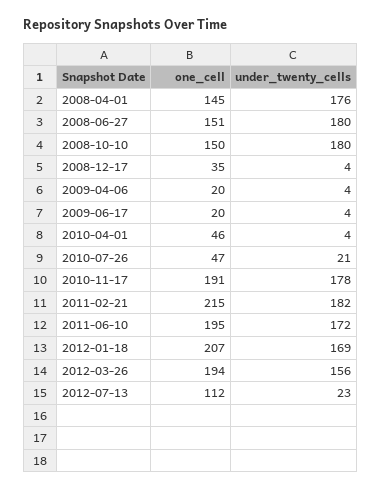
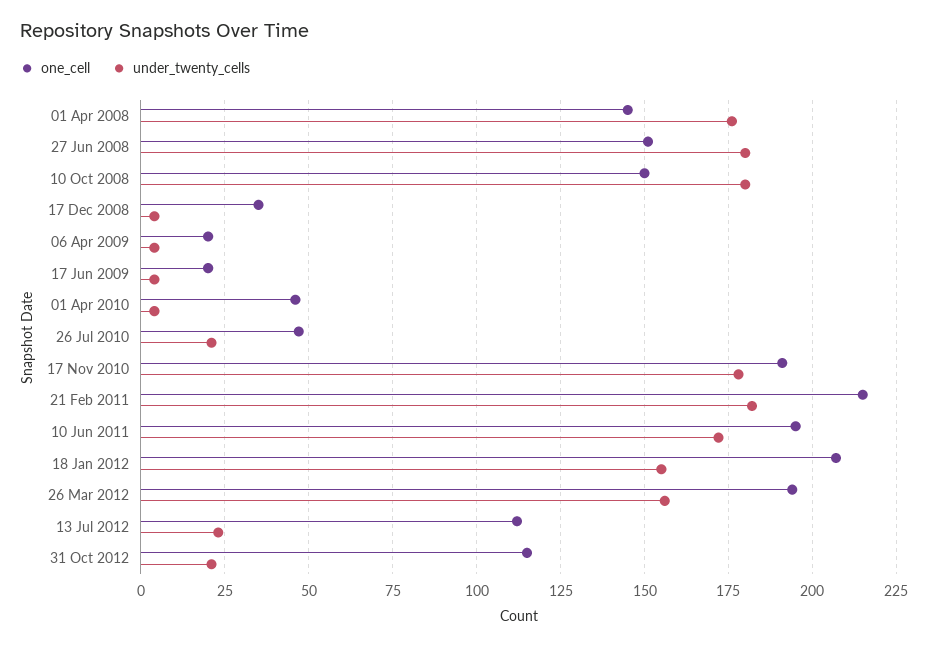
under_twenty_cells, 2012-01-18: 169 -> 155
one_cell, 31 Oct 2012: none -> 115
under_twenty_cells, 31 Oct 2012: none -> 20

